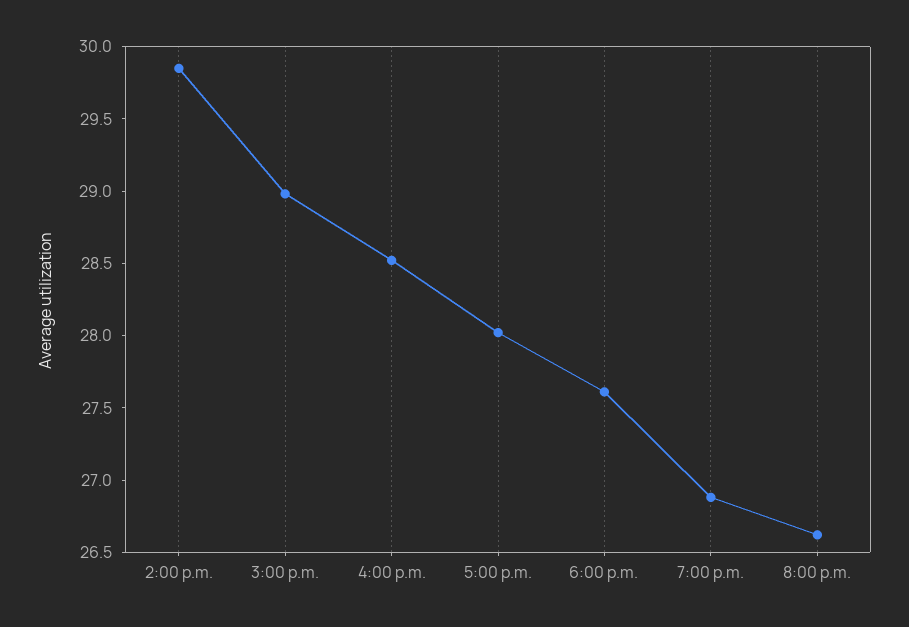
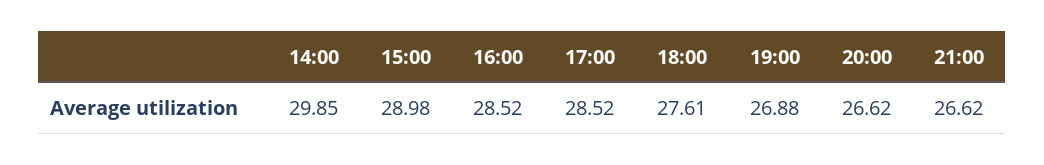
5:00 p.m.: 28 -> 28.52
21:00: none -> 26.62

